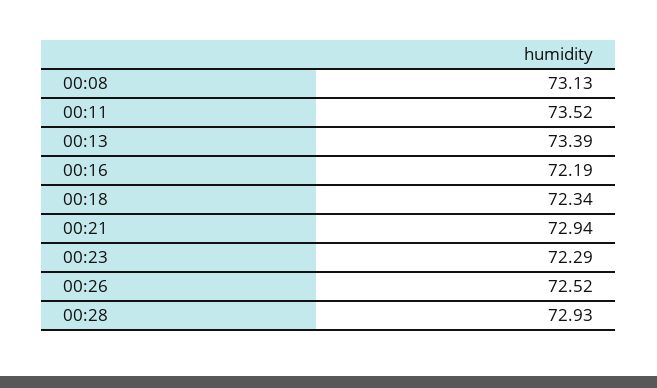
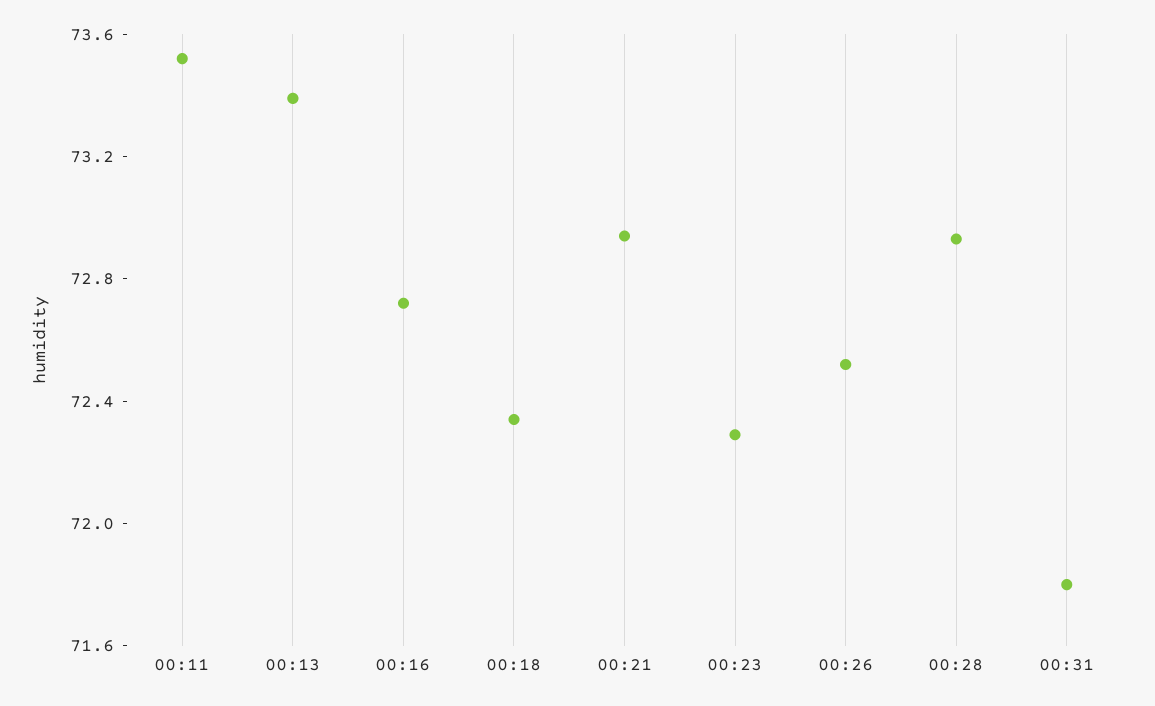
00:08: 73.13 -> none
00:16: 72.19 -> 72.7
00:31: none -> 71.8

